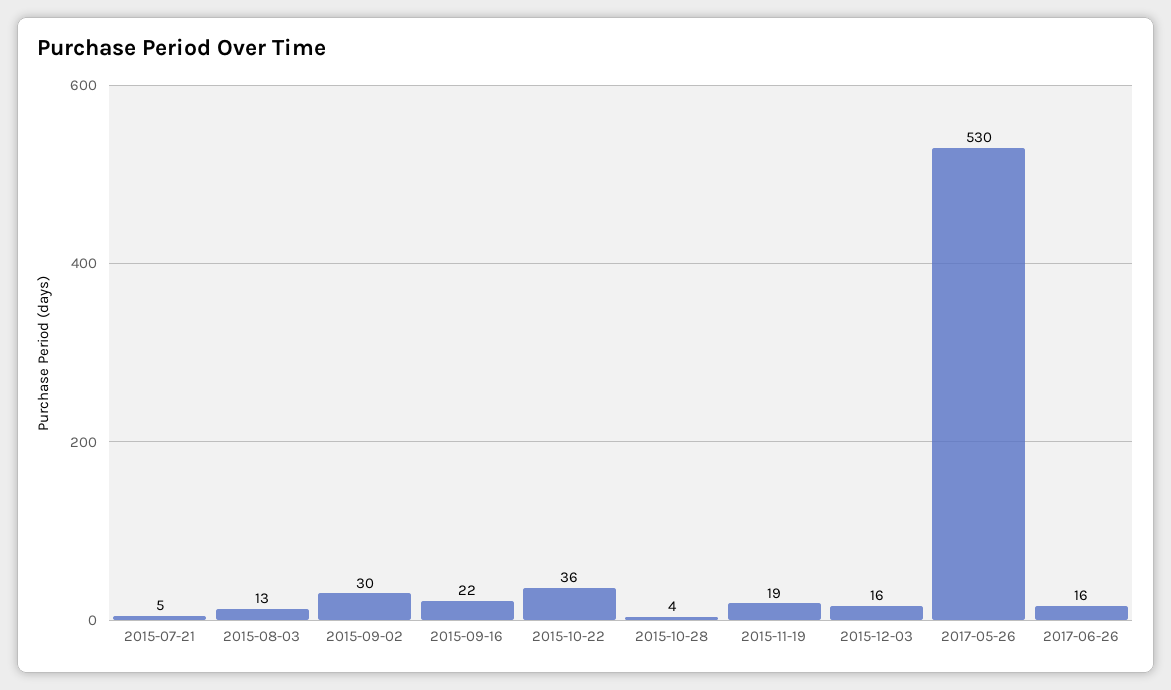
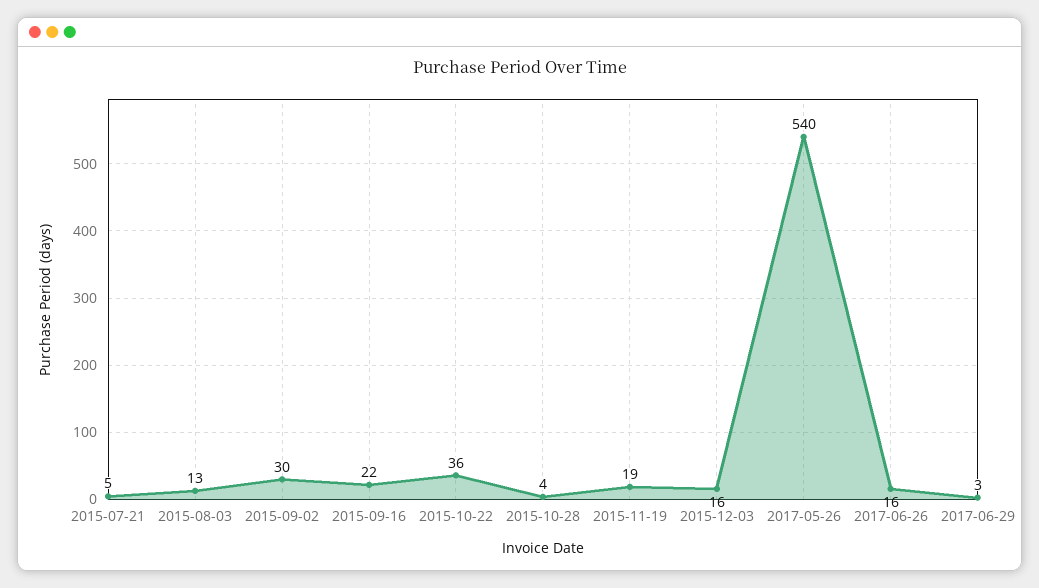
2017-05-26: 530 -> 540
2017-06-29: none -> 3

